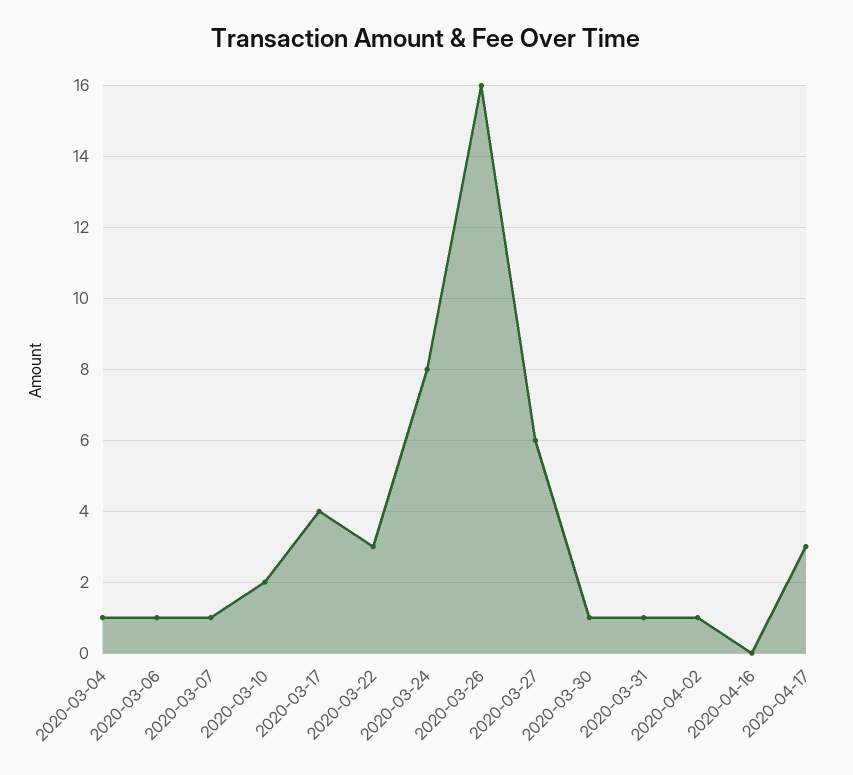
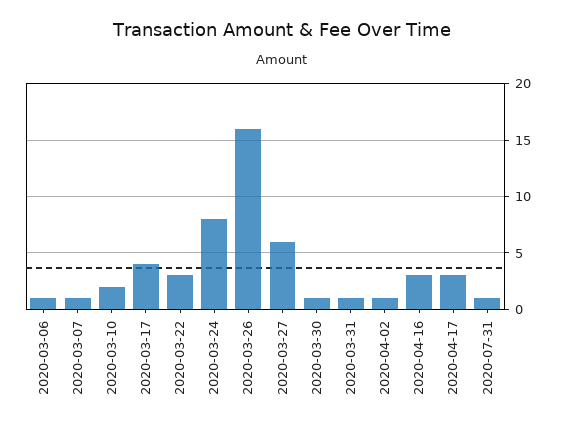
2020-03-04: 1 -> none
2020-04-16: 0 -> 3
2020-07-31: none -> 1

